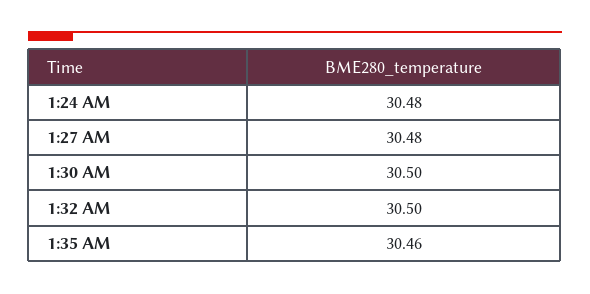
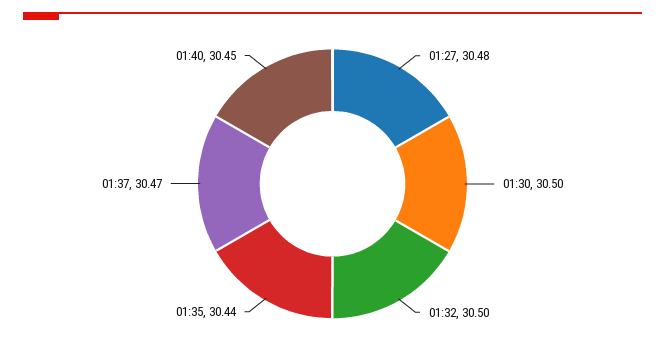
1:24 AM: 30.48 -> none
1:35 AM: 30.46 -> 30.44
01:37: none -> 30.47
01:40: none -> 30.45

